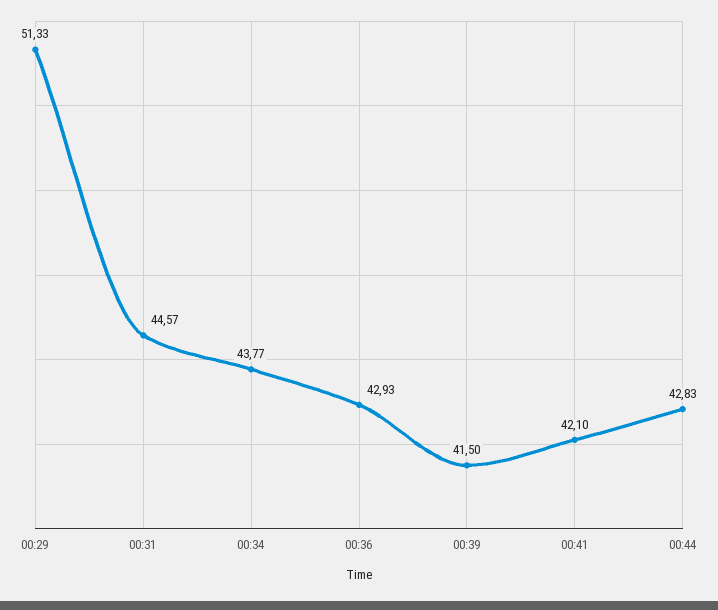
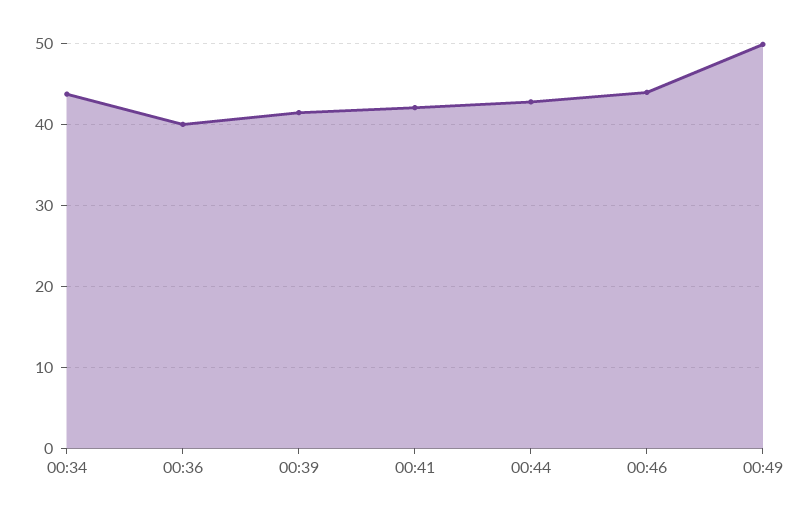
00:29: 51.33 -> none
00:31: 44.57 -> none
00:36: 42.93 -> 40
00:46: none -> 44
00:49: none -> 50

